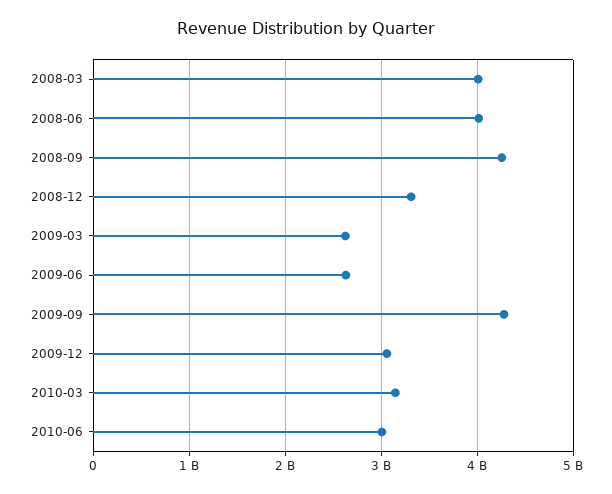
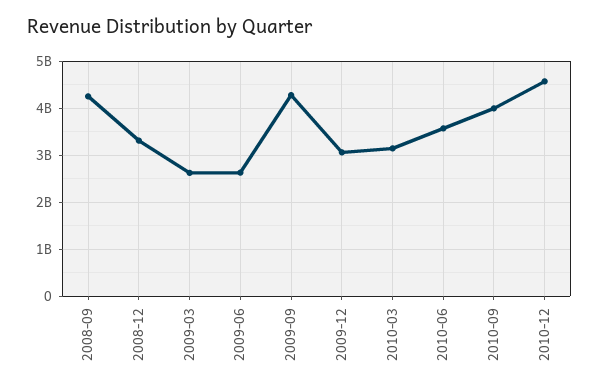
2008-03: 4000000000 -> none
2008-06: 4000000000 -> none
2010-06: 3000000000 -> 3600000000
2010-09: none -> 4000000000
2010-12: none -> 4600000000

